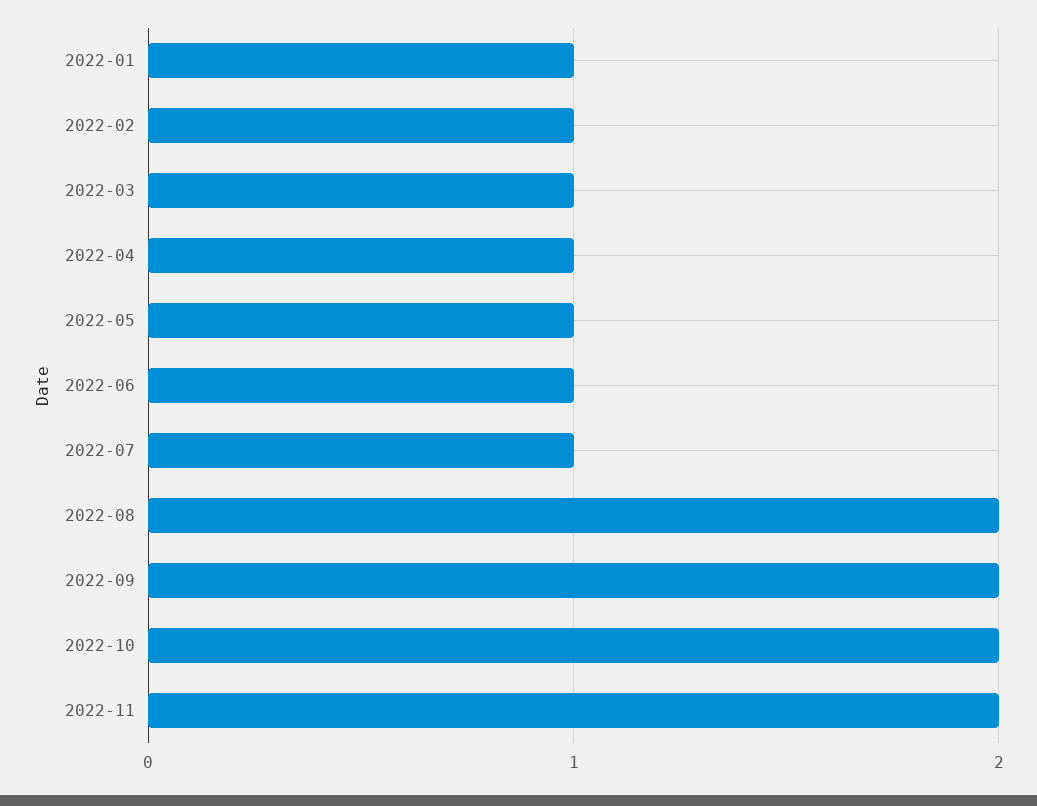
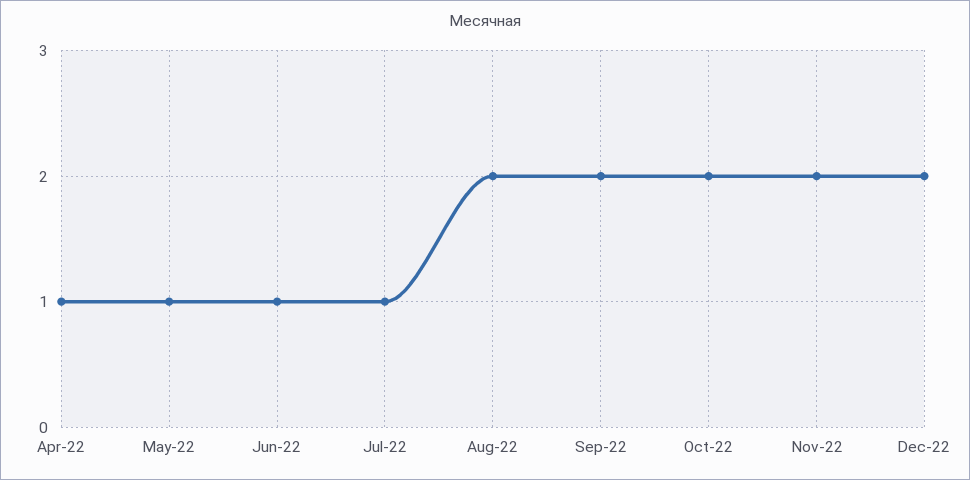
2022-01: 1 -> none
2022-02: 1 -> none
2022-03: 1 -> none
Dec-22: none -> 2

